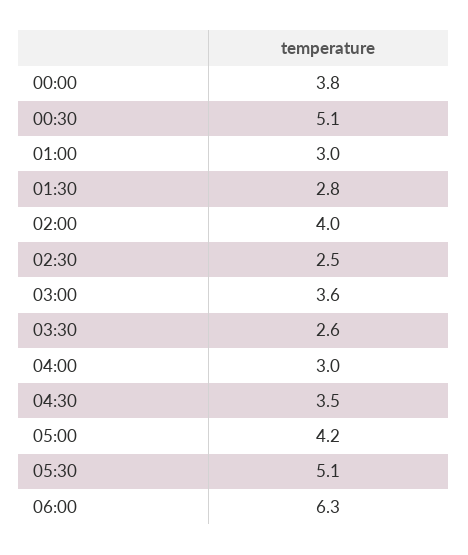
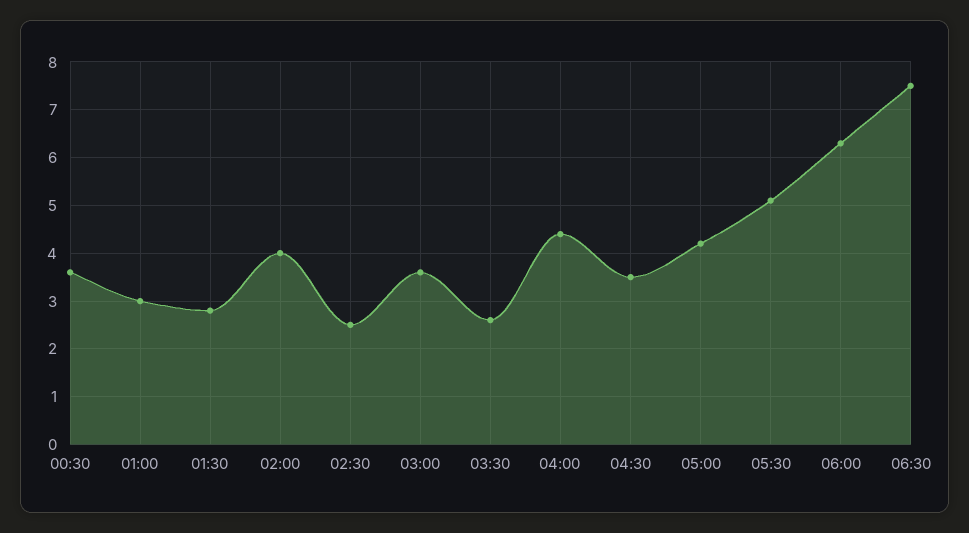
00:00: 3.8 -> none
00:30: 5.1 -> 3.5
04:00: 3 -> 4.5
06:30: none -> 7.5

